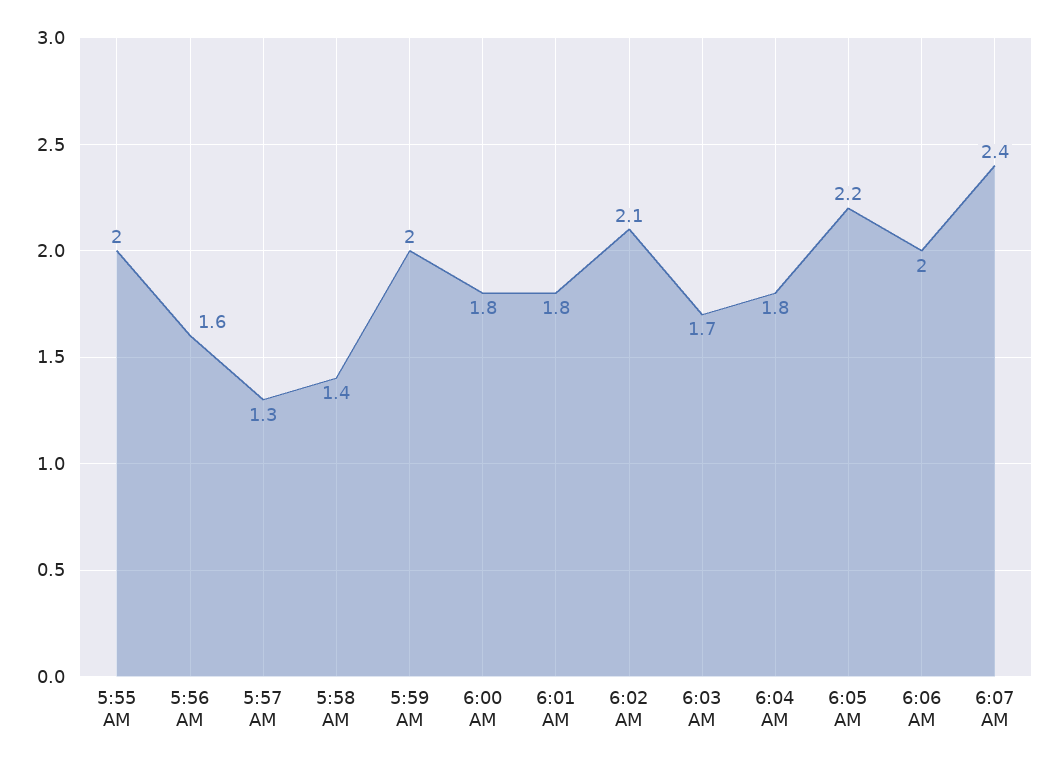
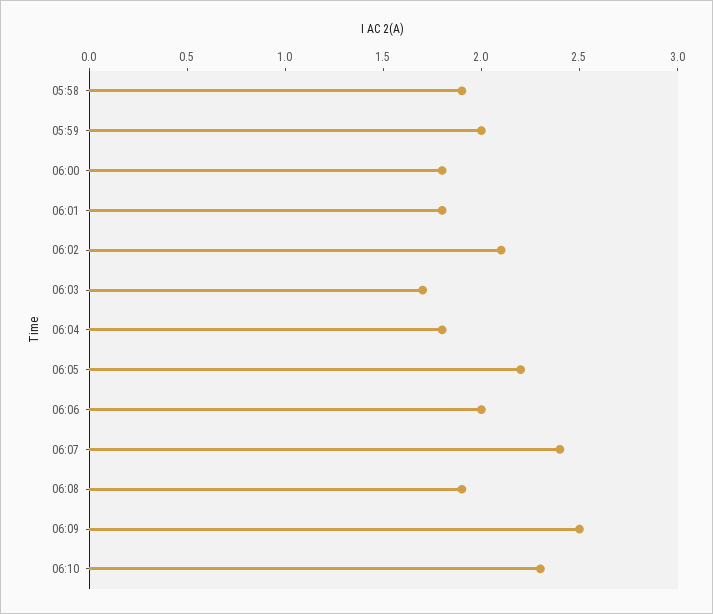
5:55 AM: 2 -> none
5:56 AM: 1.6 -> none
5:57 AM: 1.3 -> none
5:58 AM: 1.4 -> 1.9
06:08: none -> 1.9
06:09: none -> 2.5
06:10: none -> 2.3

